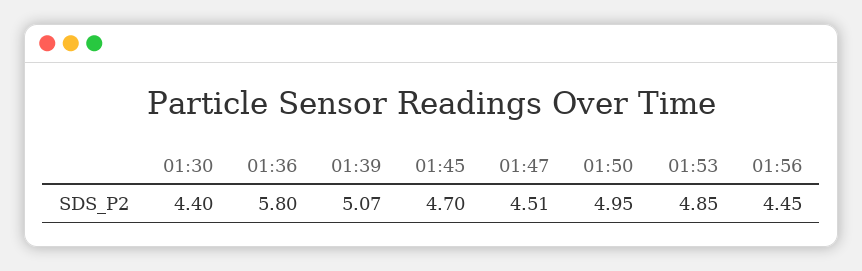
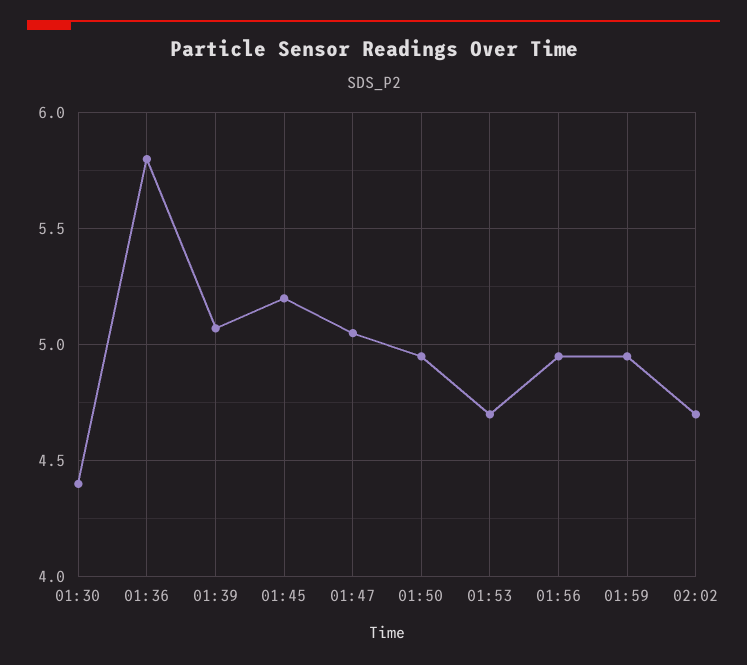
01:45: 4.7 -> 5.2
01:47: 4.51 -> 5.05
01:53: 4.85 -> 4.7
01:56: 4.45 -> 4.95
01:59: none -> 4.95
02:02: none -> 4.7

